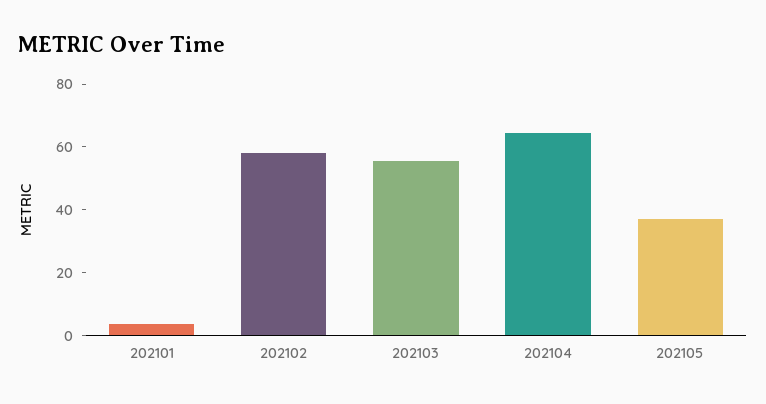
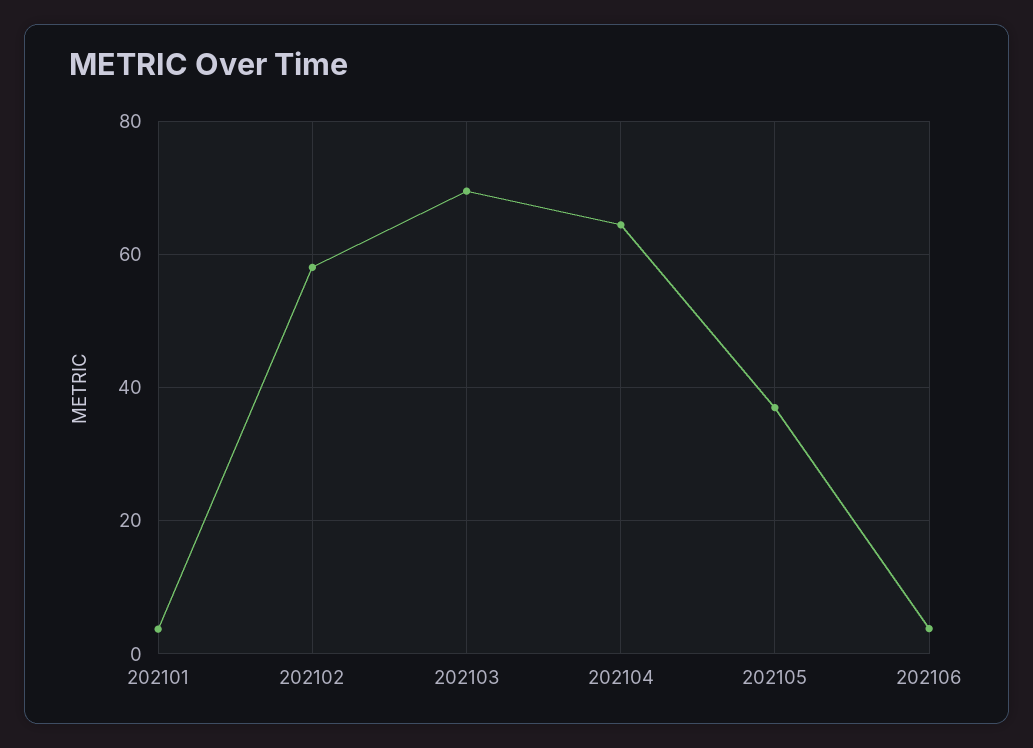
202103: 55 -> 70
202106: none -> 4

